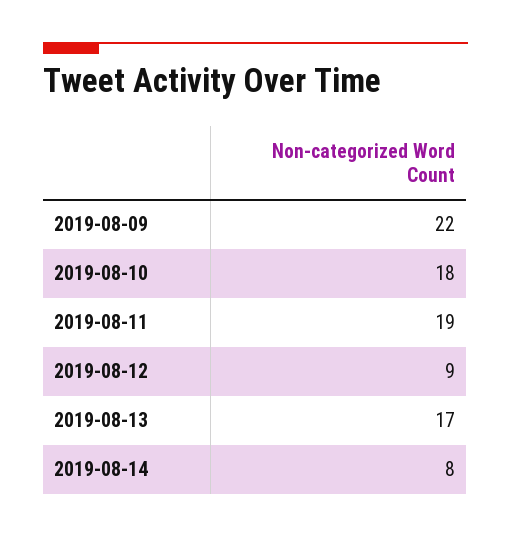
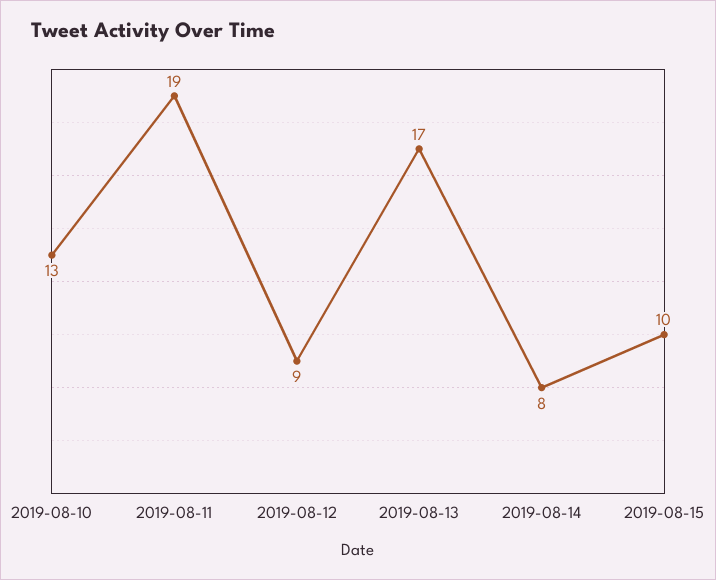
2019-08-09: 22 -> none
2019-08-10: 18 -> 13
2019-08-15: none -> 10

